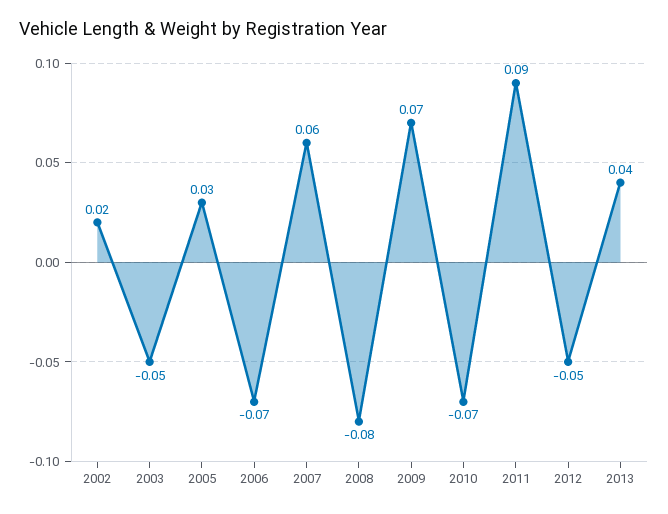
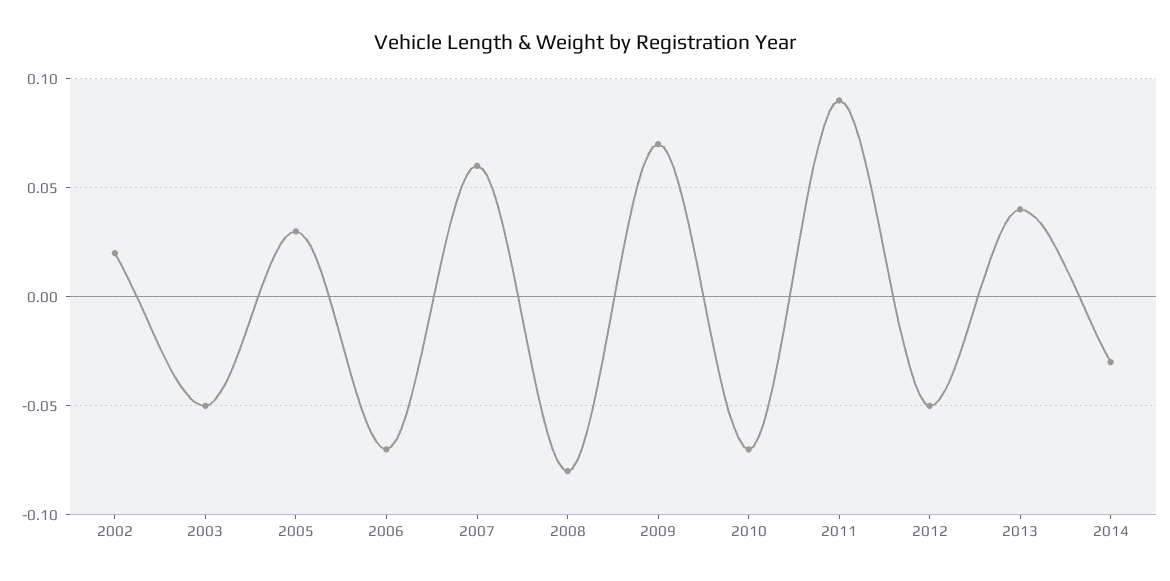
2014: none -> -0.03

